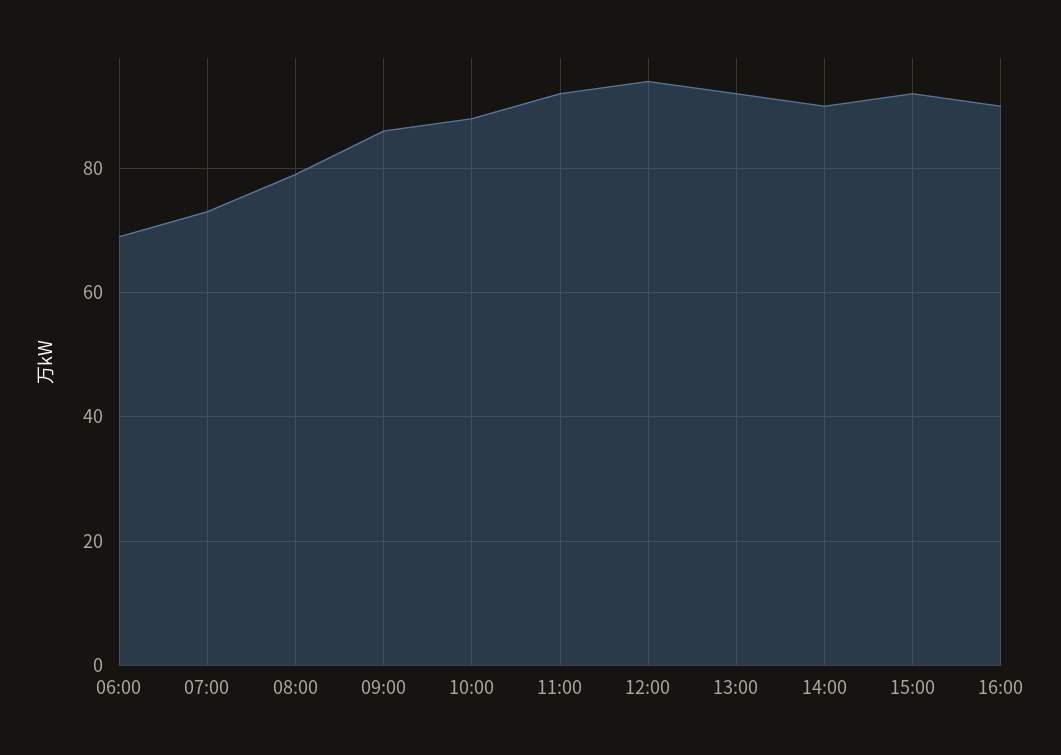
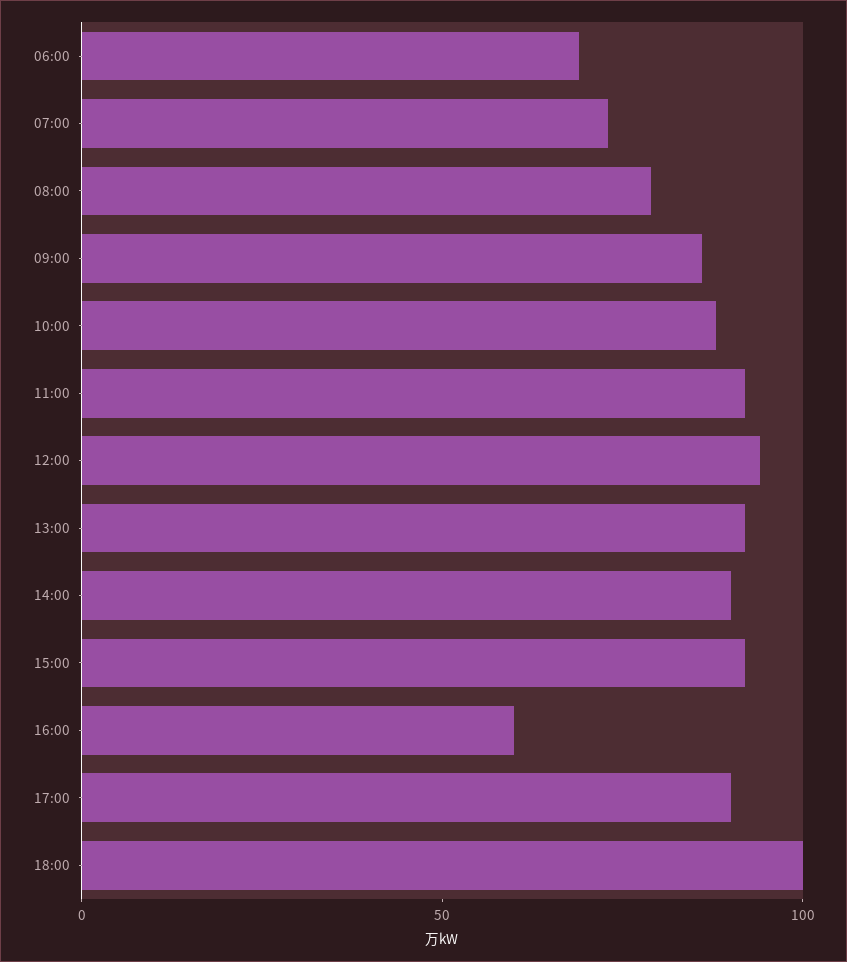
16:00: 90 -> 60
17:00: none -> 90
18:00: none -> 100

